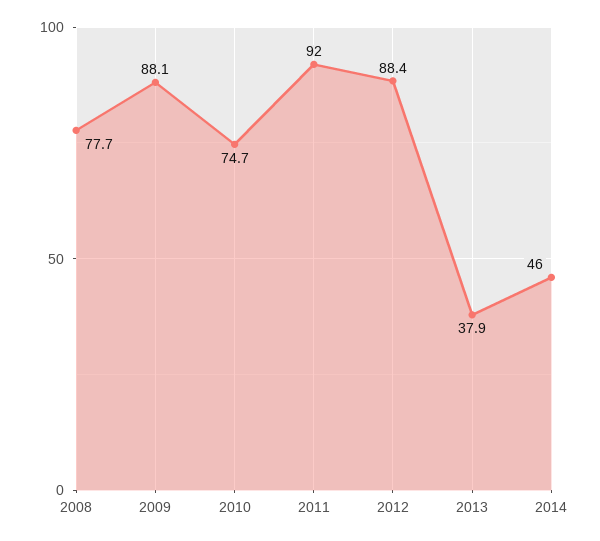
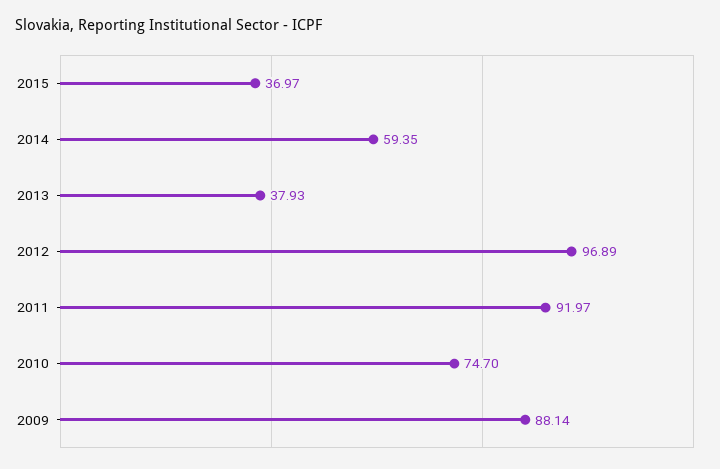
2008: 77.7 -> none
2012: 88.4 -> 96.89
2014: 46 -> 59.35
2015: none -> 36.97

